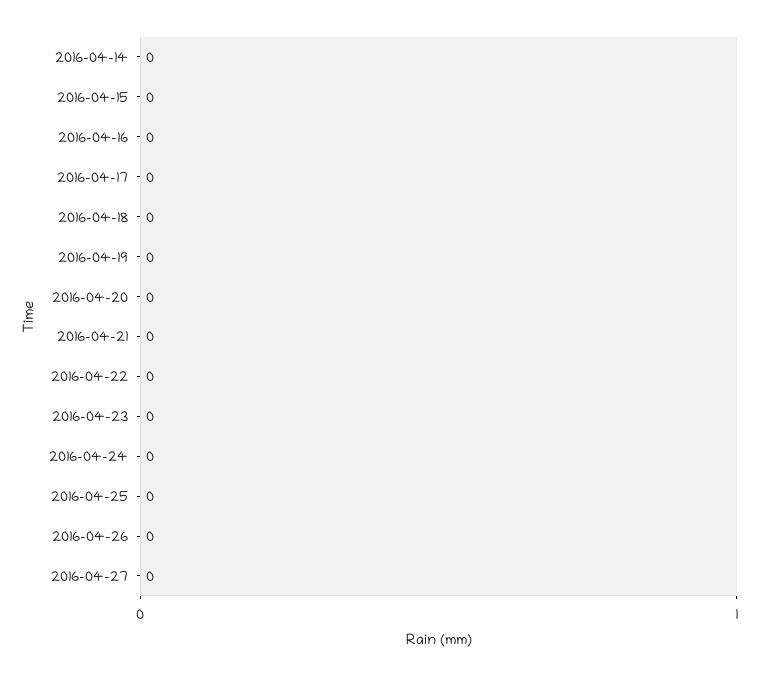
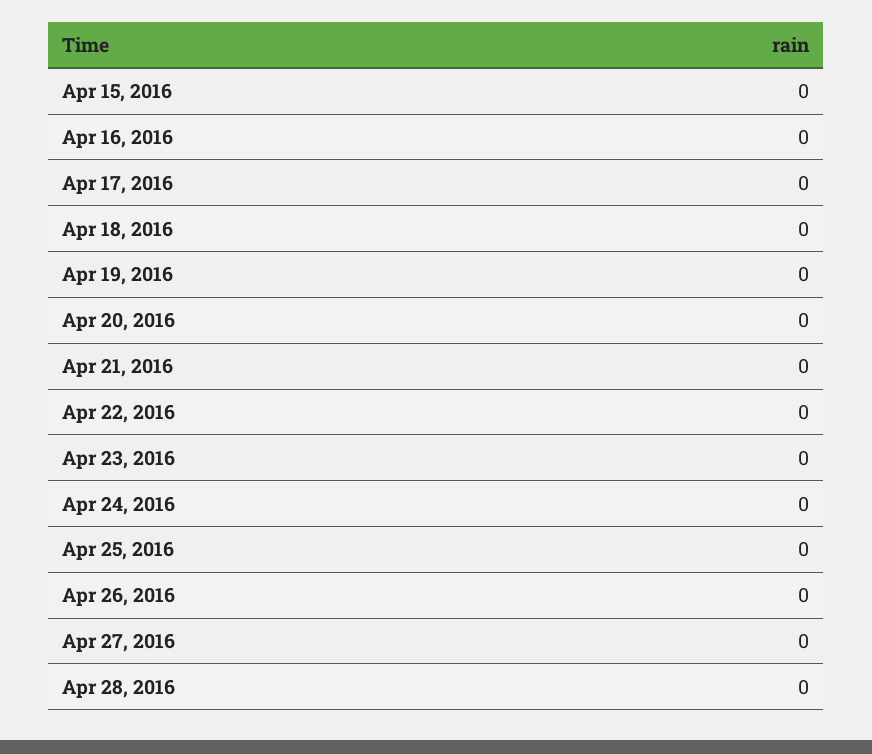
2016-04-14: 0 -> none
Apr 28, 2016: none -> 0

